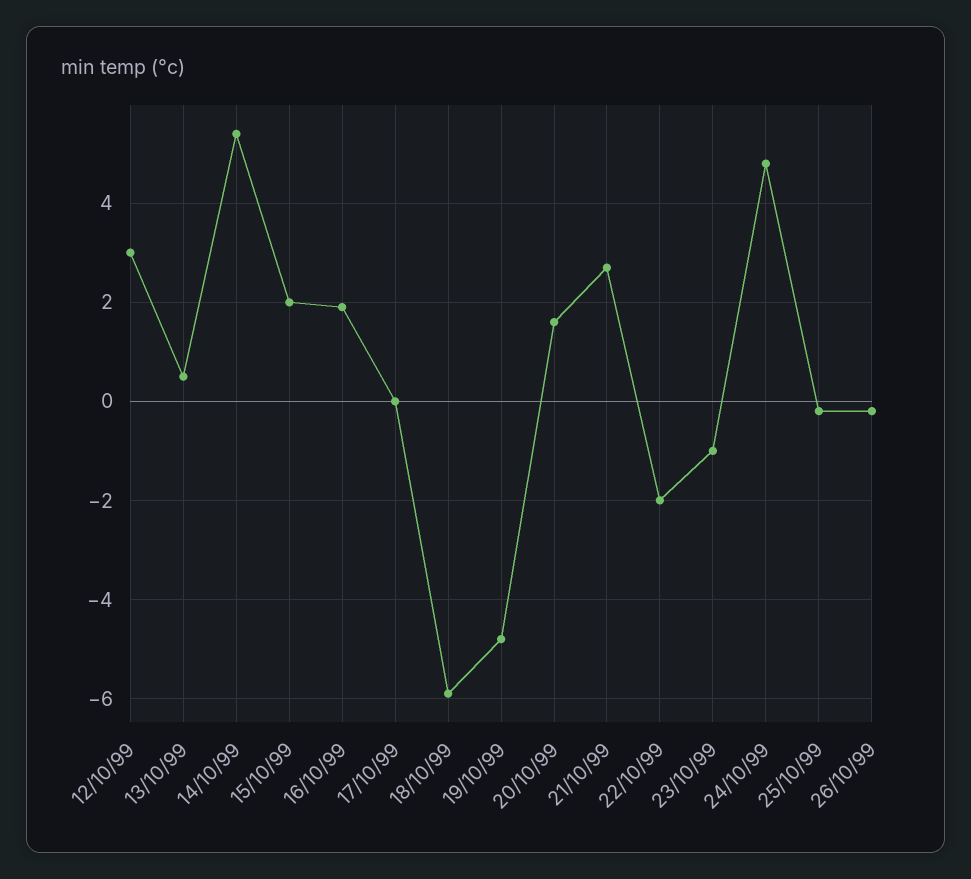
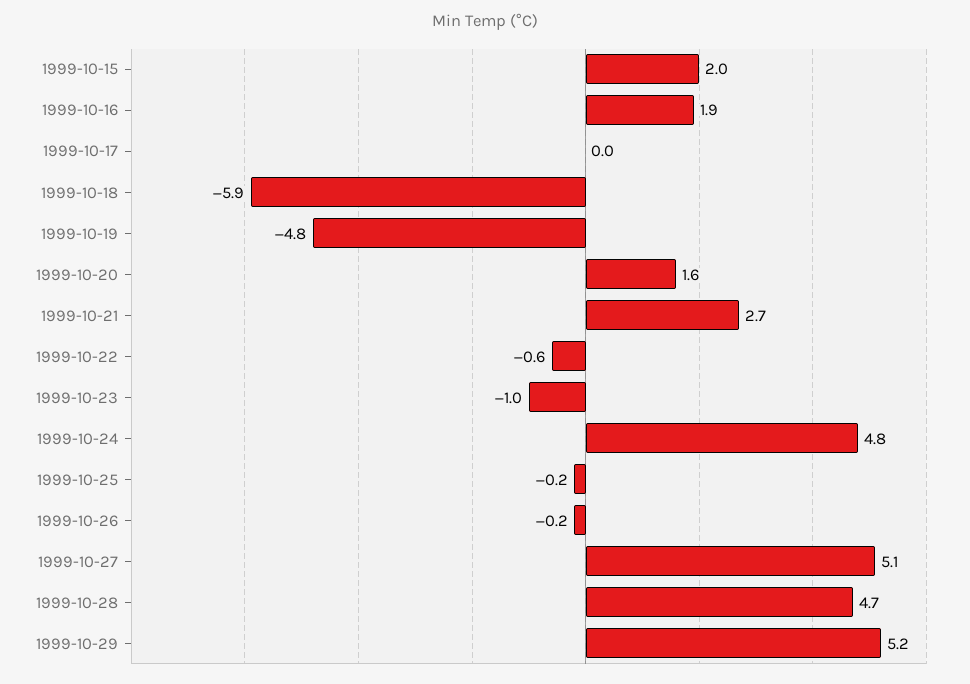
12/10/99: 3 -> none
13/10/99: 0.5 -> none
14/10/99: 5.5 -> none
22/10/99: -2 -> -0.6
1999-10-27: none -> 5.1
1999-10-28: none -> 4.7
1999-10-29: none -> 5.2

